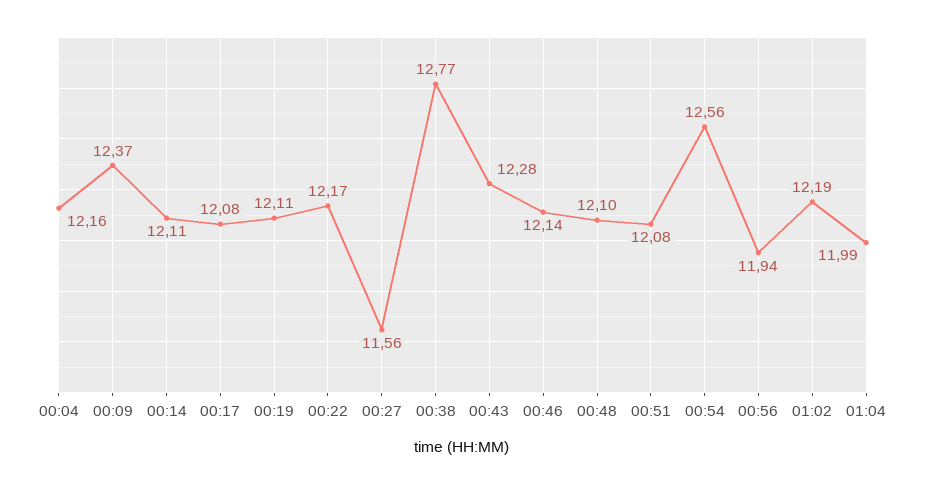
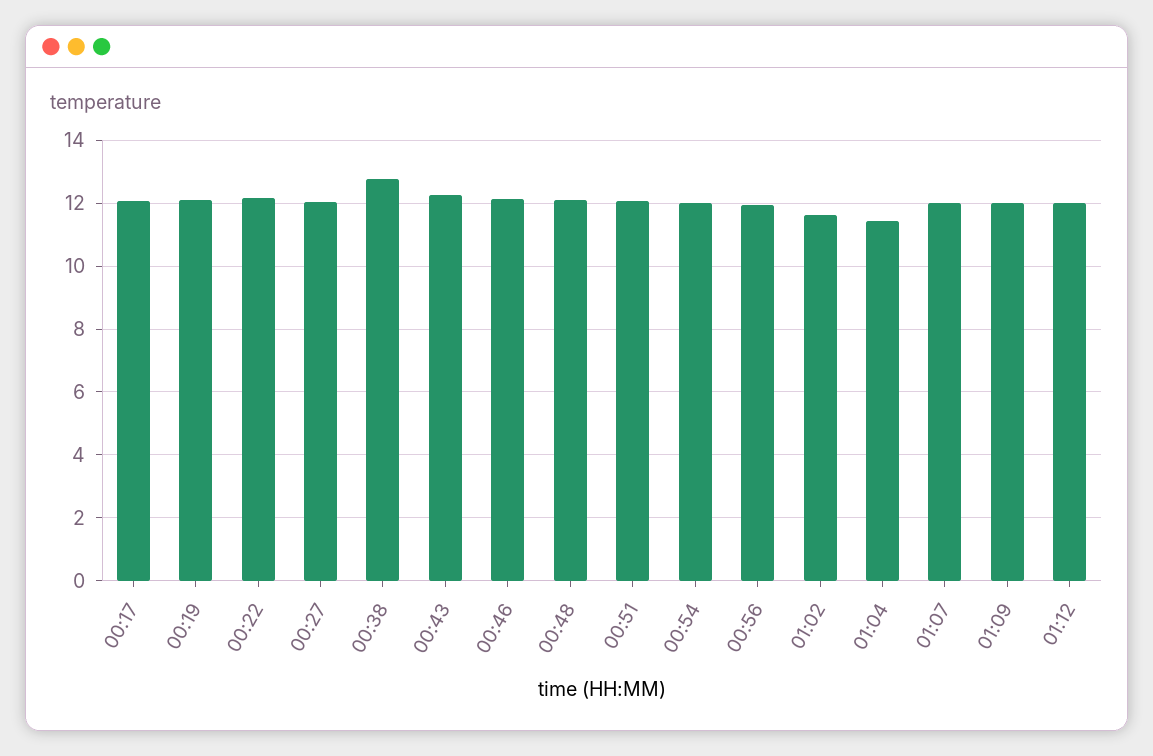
00:04: 12.16 -> none
00:09: 12.37 -> none
00:14: 12.11 -> none
00:27: 11.56 -> 12
00:54: 12.56 -> 12
01:02: 12.19 -> 11.6
01:04: 11.99 -> 11.4
01:07: none -> 12
01:09: none -> 12
01:12: none -> 12

